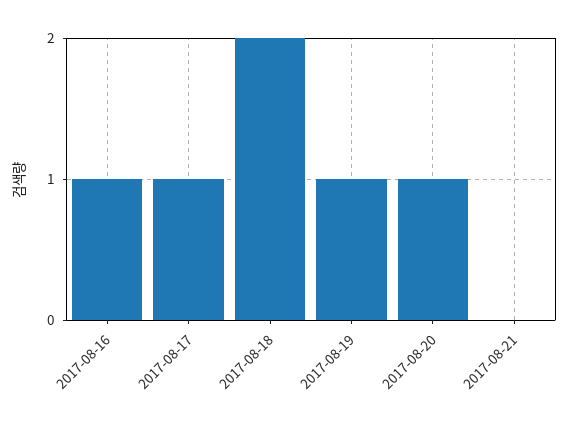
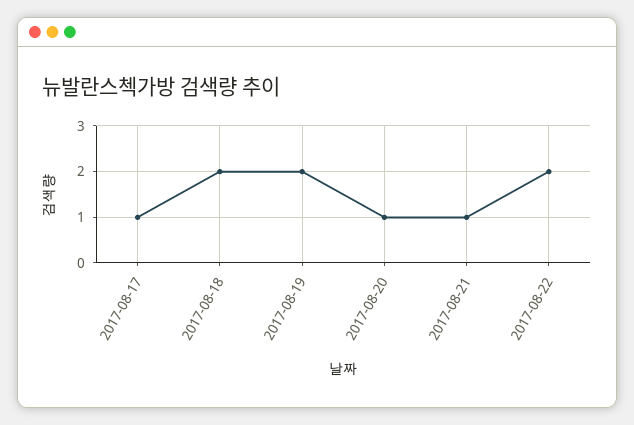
2017-08-16: 1 -> none
2017-08-19: 1 -> 2
2017-08-21: 0 -> 1
2017-08-22: none -> 2

